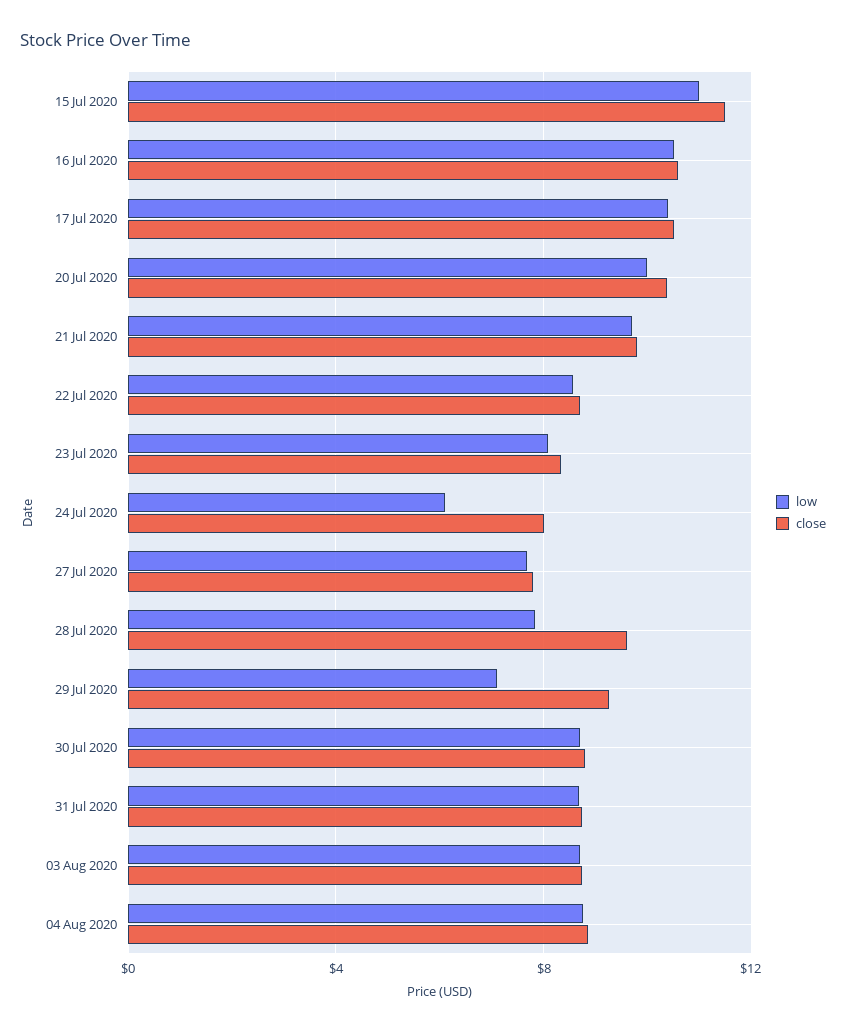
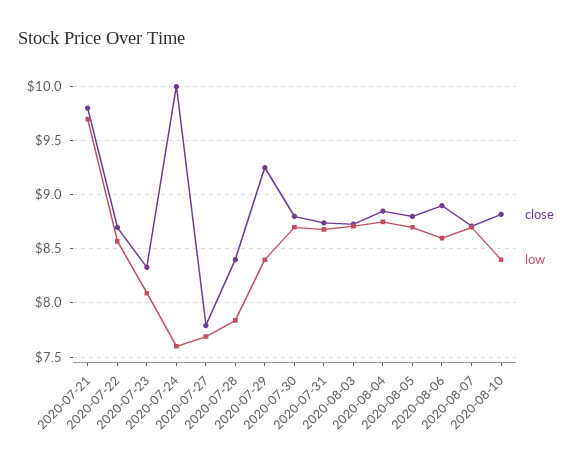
low, 15 Jul 2020: 11 -> none
close, 15 Jul 2020: 11.5 -> none
low, 16 Jul 2020: 10.5 -> none
close, 16 Jul 2020: 10.5 -> none
low, 17 Jul 2020: 10.5 -> none
close, 17 Jul 2020: 10.5 -> none
low, 20 Jul 2020: 10 -> none
close, 20 Jul 2020: 10.5 -> none
low, 24 Jul 2020: 6 -> 7.6
close, 24 Jul 2020: 8 -> 10
close, 28 Jul 2020: 9.5 -> 8.4
low, 29 Jul 2020: 7 -> 8.4
close, 2020-08-05: none -> 8.8
low, 2020-08-05: none -> 8.7
close, 2020-08-06: none -> 8.9
low, 2020-08-06: none -> 8.6
close, 2020-08-07: none -> 8.7
low, 2020-08-07: none -> 8.7
close, 2020-08-10: none -> 8.8
low, 2020-08-10: none -> 8.4

